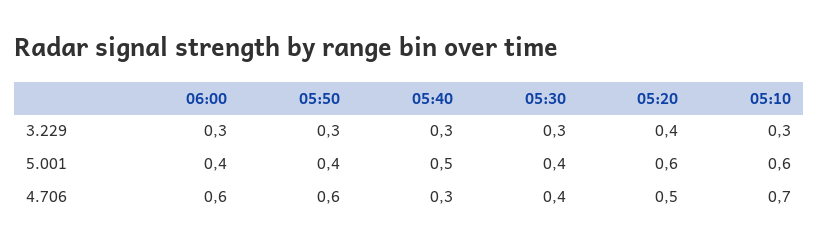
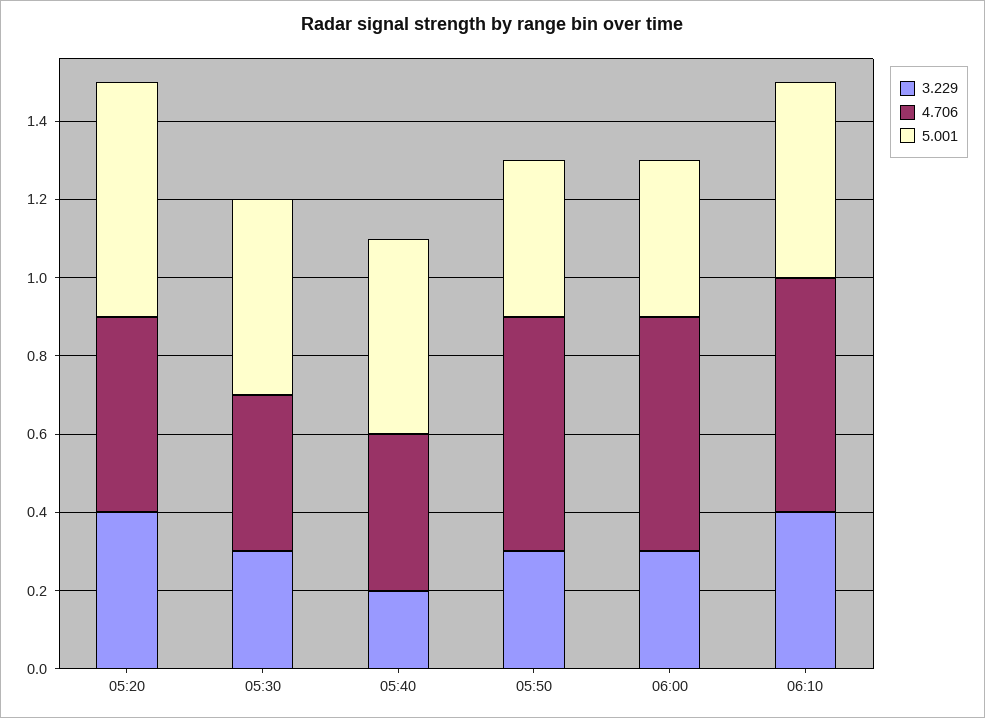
3.229, 05:40: 0.3 -> 0.2
3.229, 05:10: 0.3 -> none
5.001, 05:30: 0.4 -> 0.5
5.001, 05:10: 0.6 -> none
4.706, 05:40: 0.3 -> 0.4
4.706, 05:10: 0.7 -> none
3.229, 06:10: none -> 0.4
4.706, 06:10: none -> 0.6
5.001, 06:10: none -> 0.5

